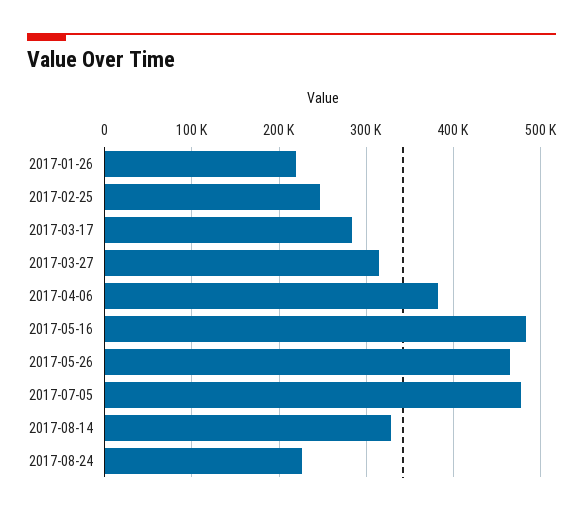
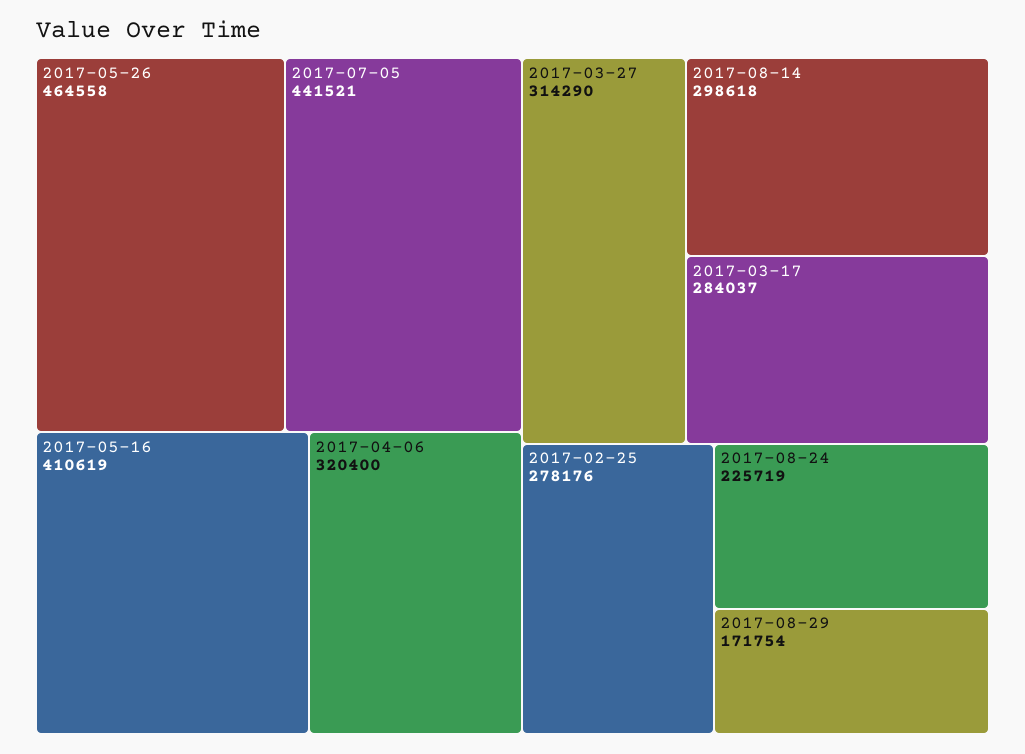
2017-01-26: 220000 -> none
2017-02-25: 250000 -> 278176
2017-04-06: 380000 -> 320400
2017-05-16: 480000 -> 410619
2017-07-05: 480000 -> 441521
2017-08-14: 330000 -> 298618
2017-08-29: none -> 171754

